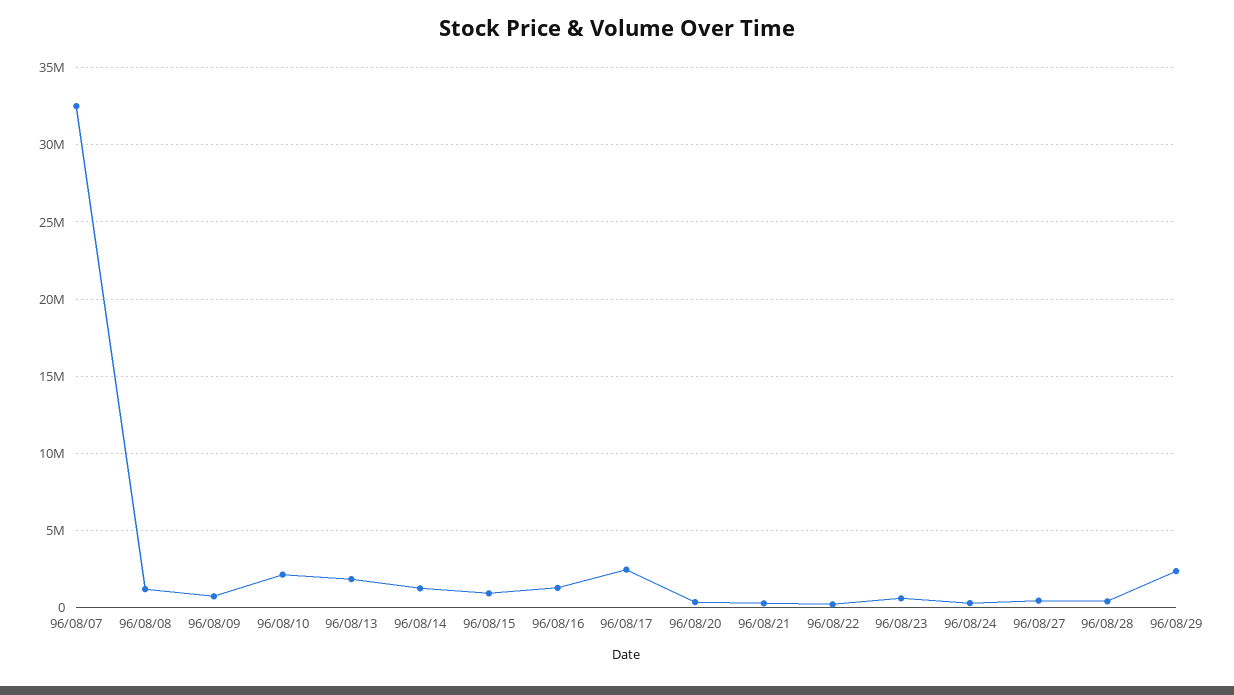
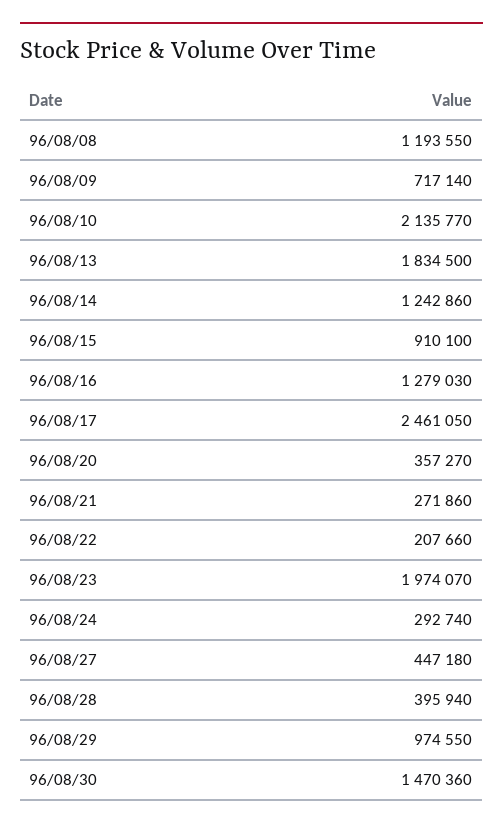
96/08/07: 32500000 -> none
96/08/23: 500000 -> 1974070
96/08/29: 2500000 -> 974550
96/08/30: none -> 1470360

